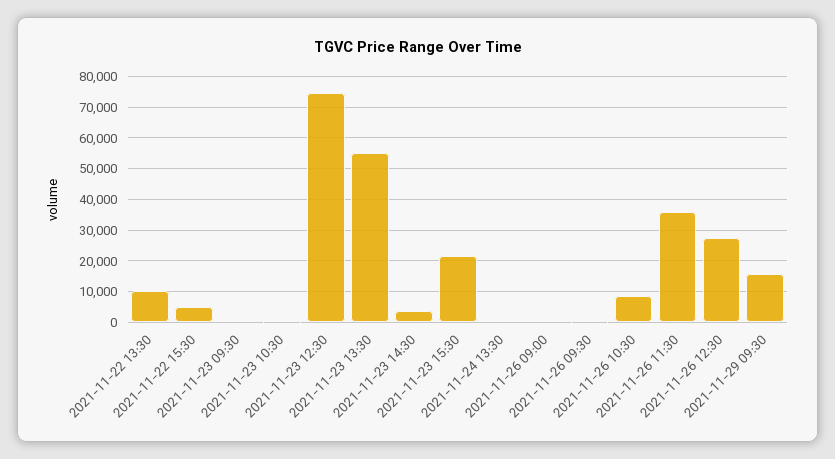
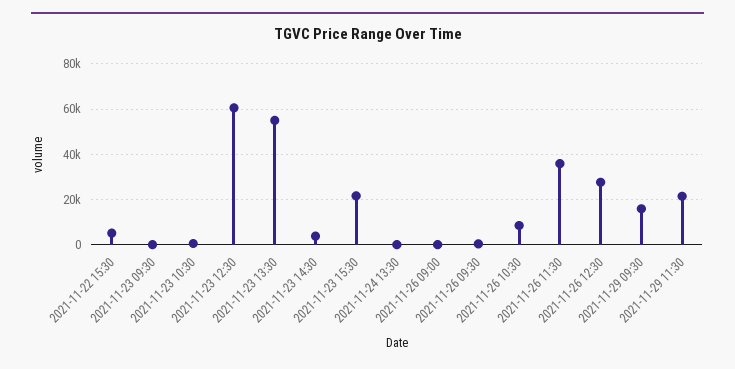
2021-11-22 13:30: 10000 -> none
2021-11-23 12:30: 74000 -> 60000
2021-11-29 11:30: none -> 20000

